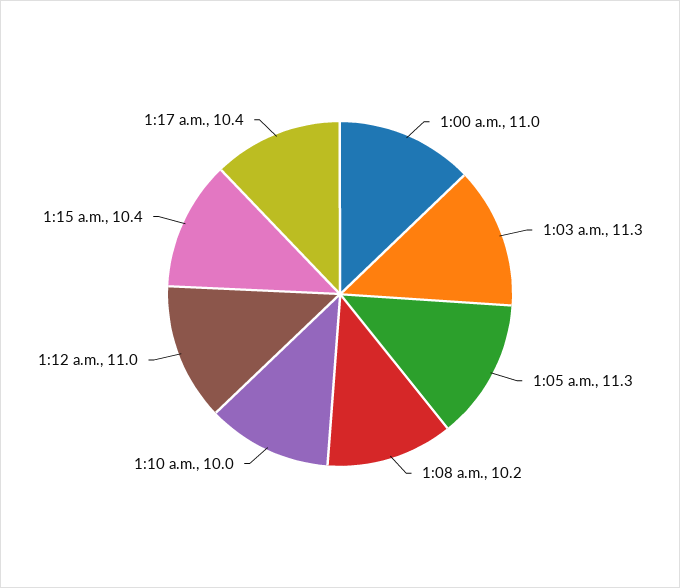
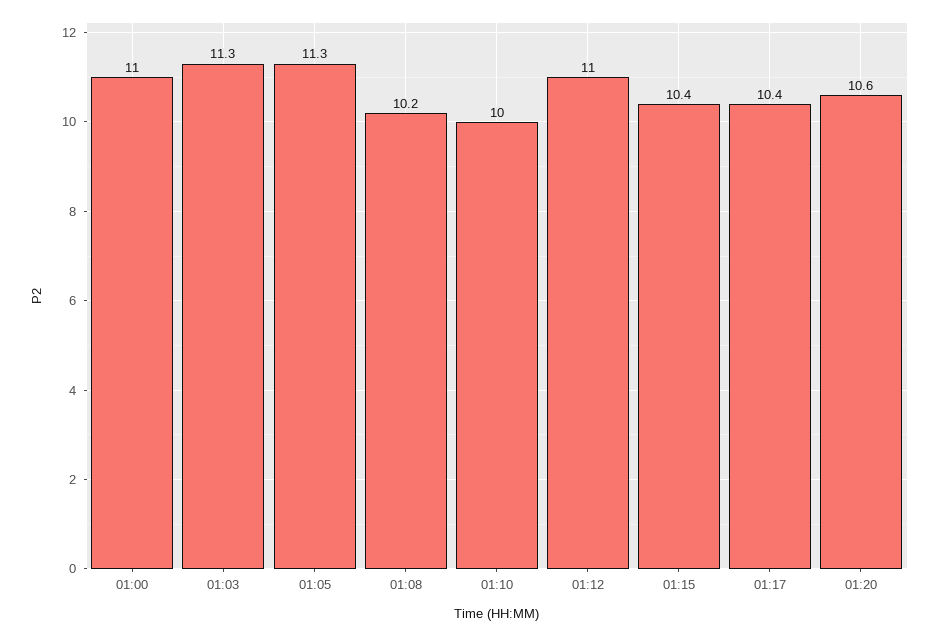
01:20: none -> 10.6

